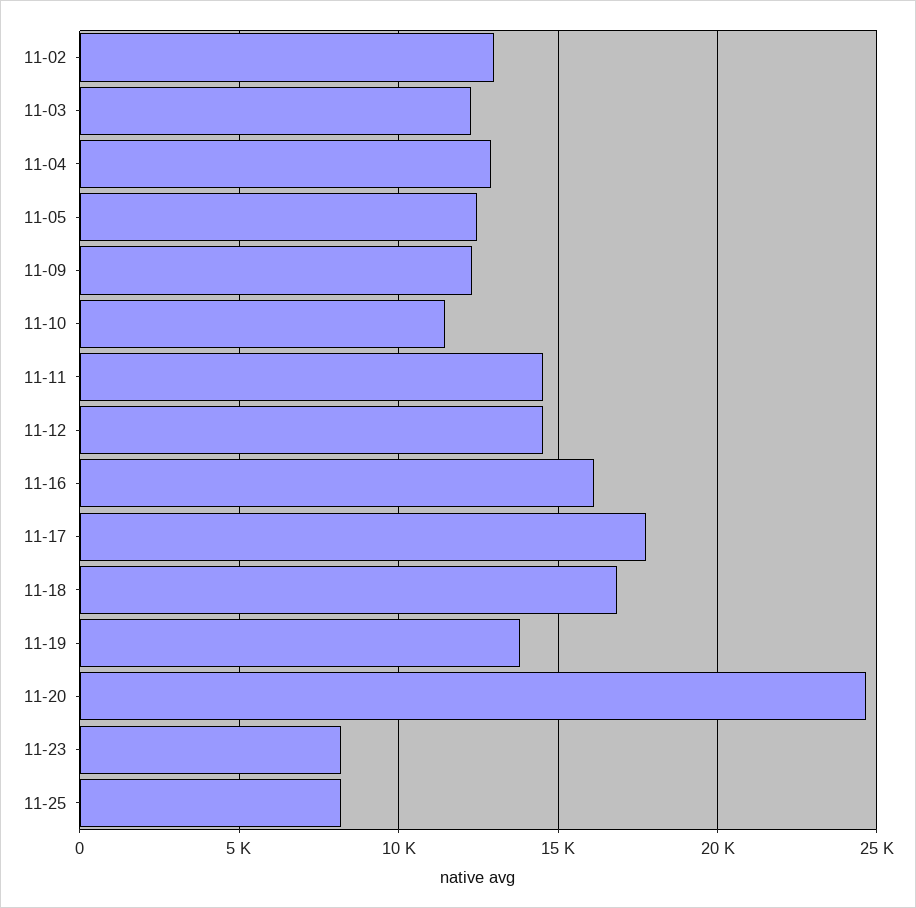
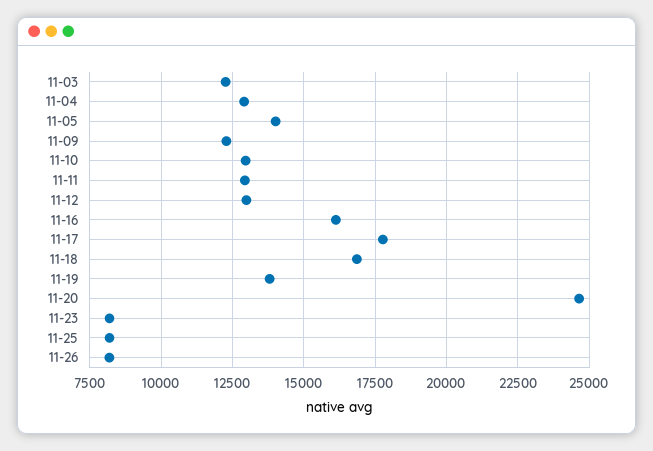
11-02: 13000 -> none
11-05: 12500 -> 14000
11-10: 11500 -> 13000
11-11: 14500 -> 13000
11-12: 14500 -> 13000
11-26: none -> 8250

